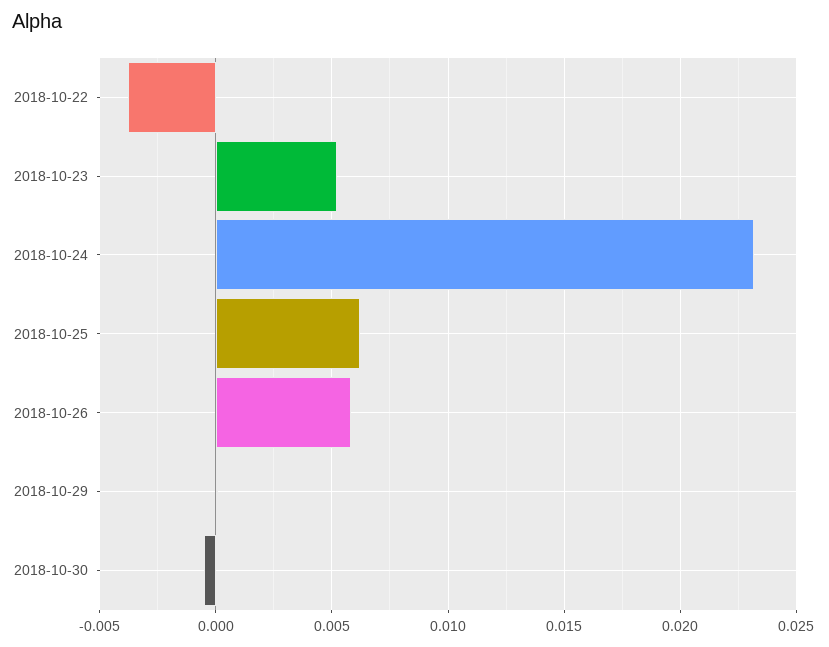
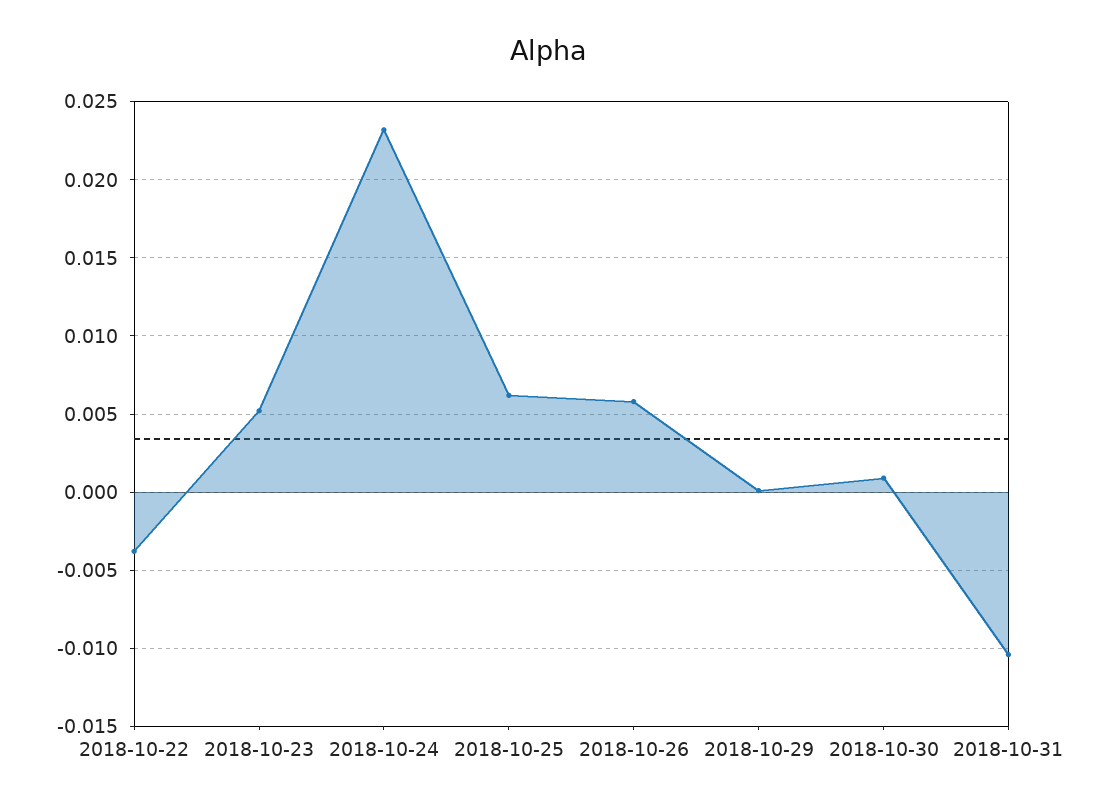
2018-10-30: -0.0005 -> 0.001
2018-10-31: none -> -0.0105

